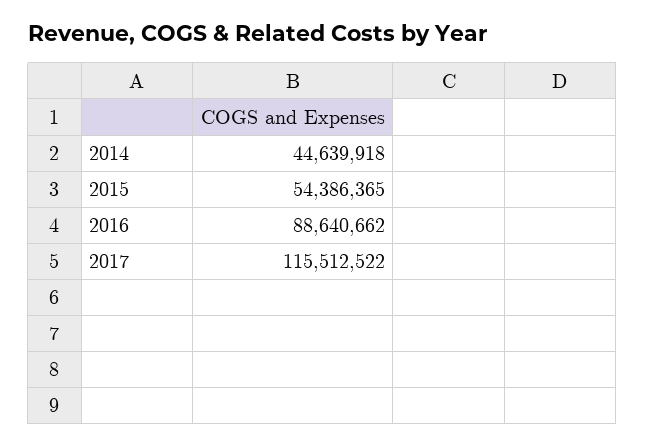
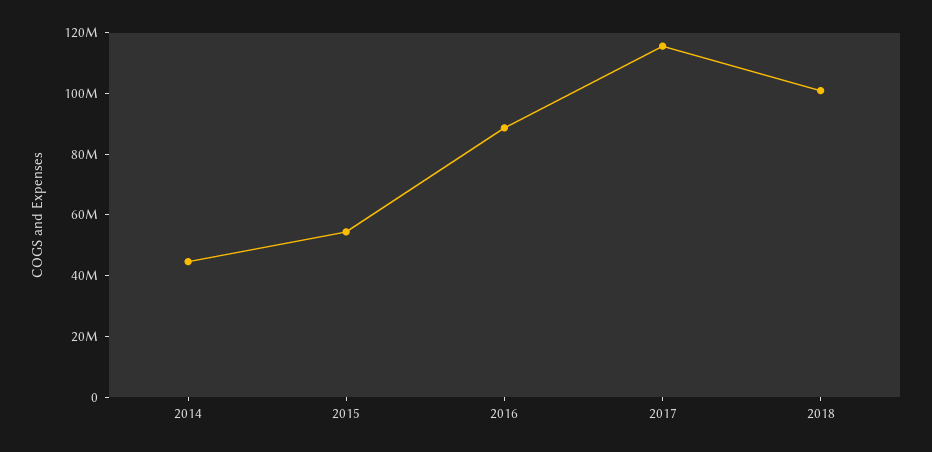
2018: none -> 100000000

